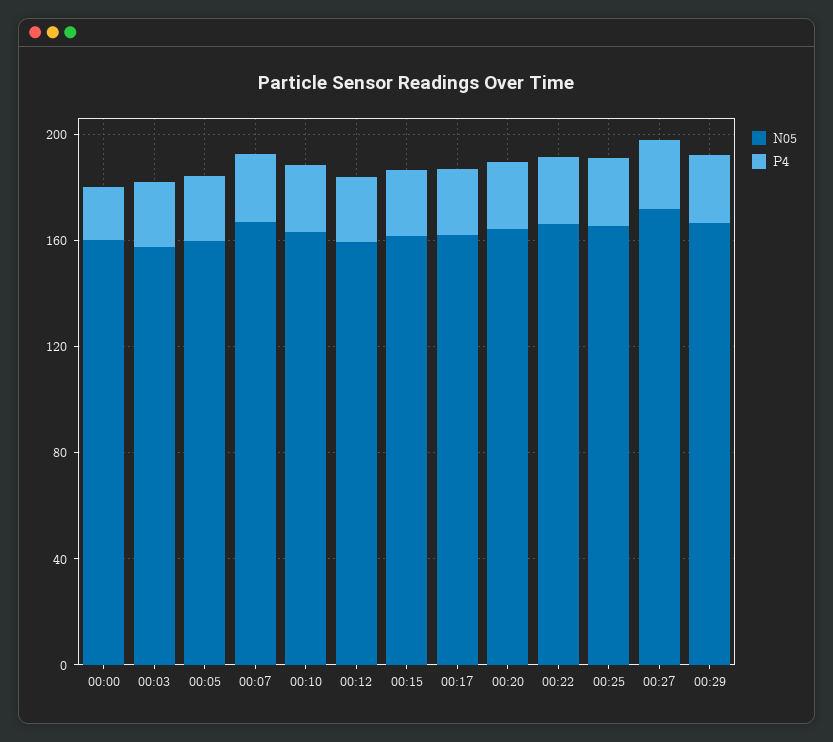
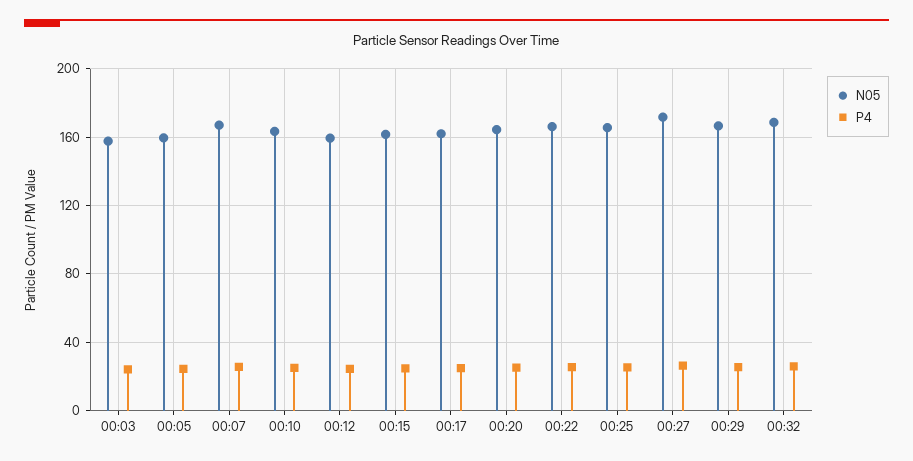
N05, 00:00: 160 -> none
P4, 00:00: 20 -> none
N05, 00:32: none -> 170
P4, 00:32: none -> 25

